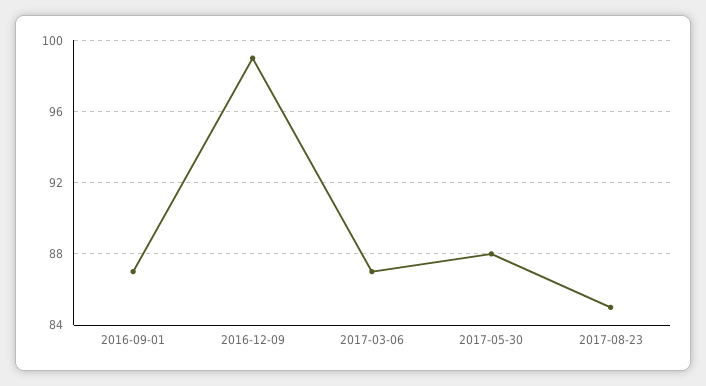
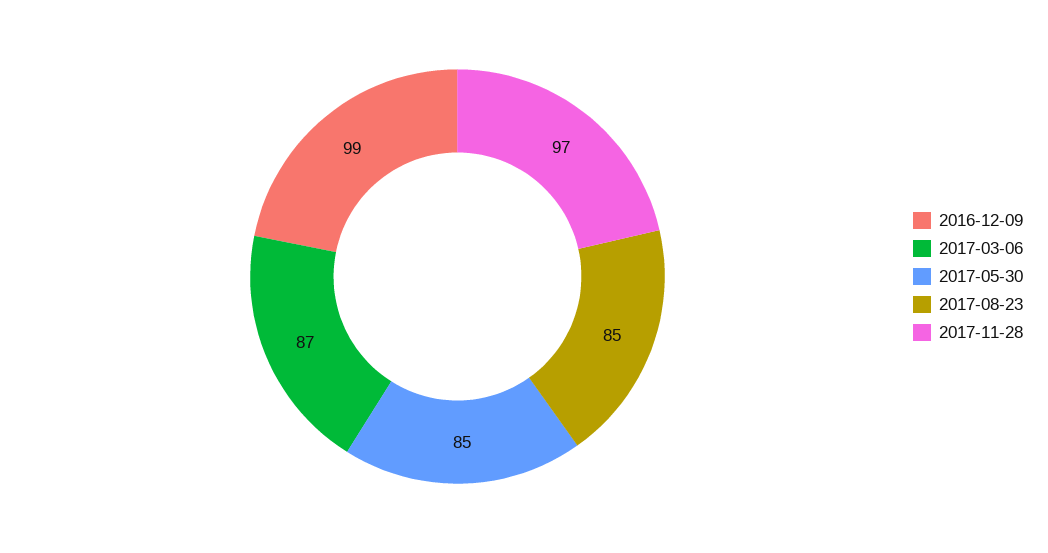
2016-09-01: 87 -> none
2017-05-30: 88 -> 85
2017-11-28: none -> 97

